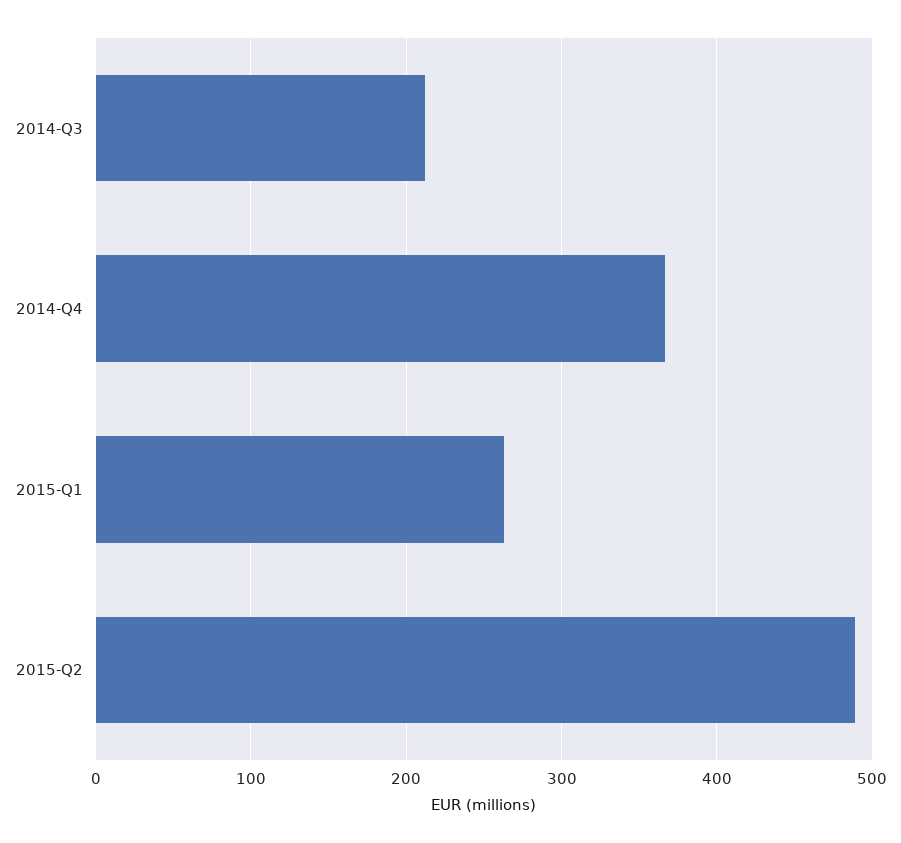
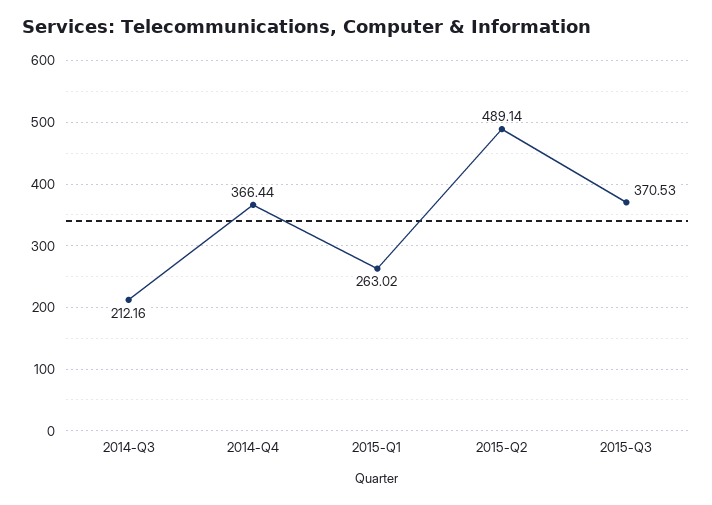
2015-Q3: none -> 370.53

